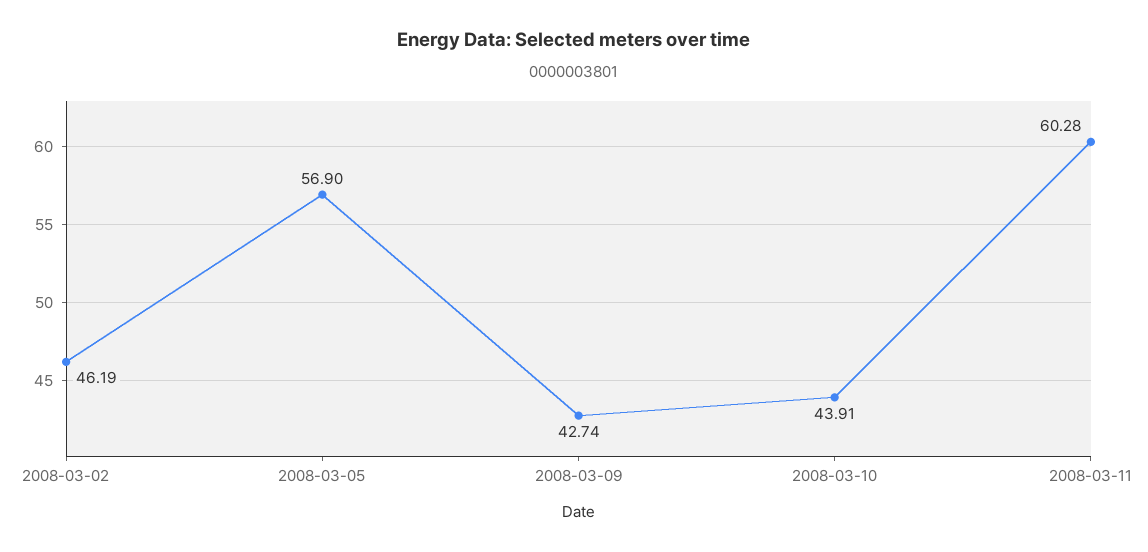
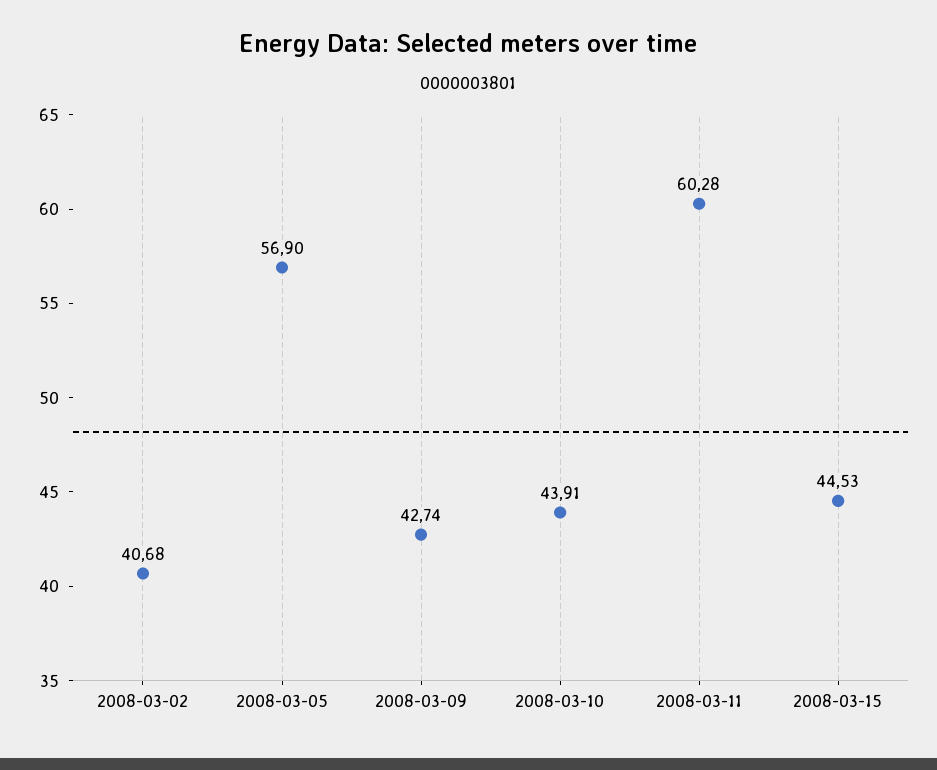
2008-03-02: 46.19 -> 40.68
2008-03-15: none -> 44.53

